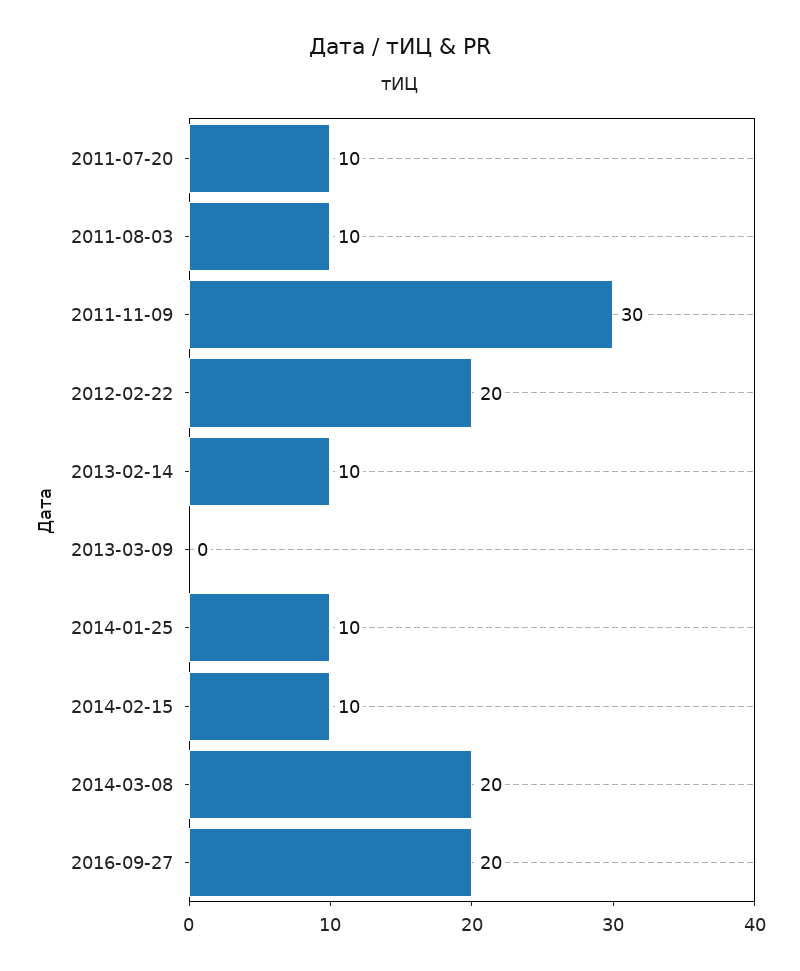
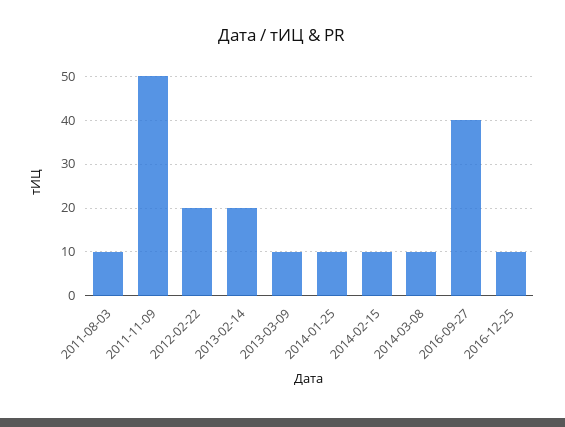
2011-07-20: 10 -> none
2011-11-09: 30 -> 50
2013-02-14: 10 -> 20
2013-03-09: 0 -> 10
2014-03-08: 20 -> 10
2016-09-27: 20 -> 40
2016-12-25: none -> 10

